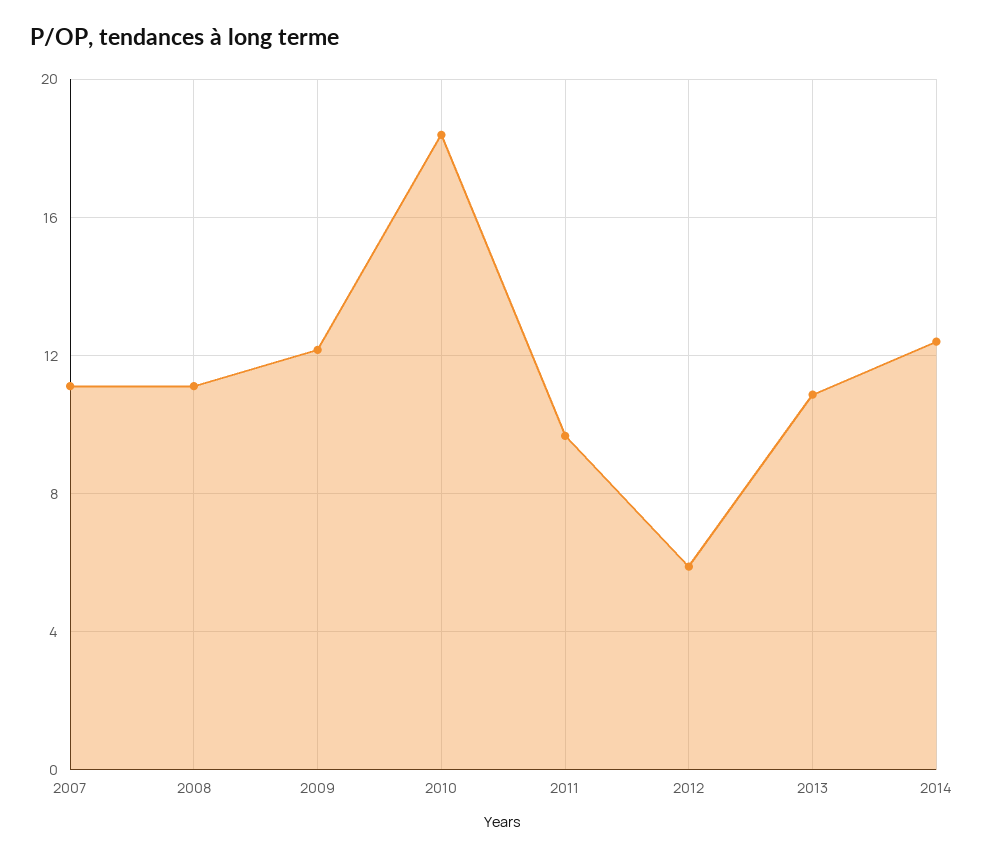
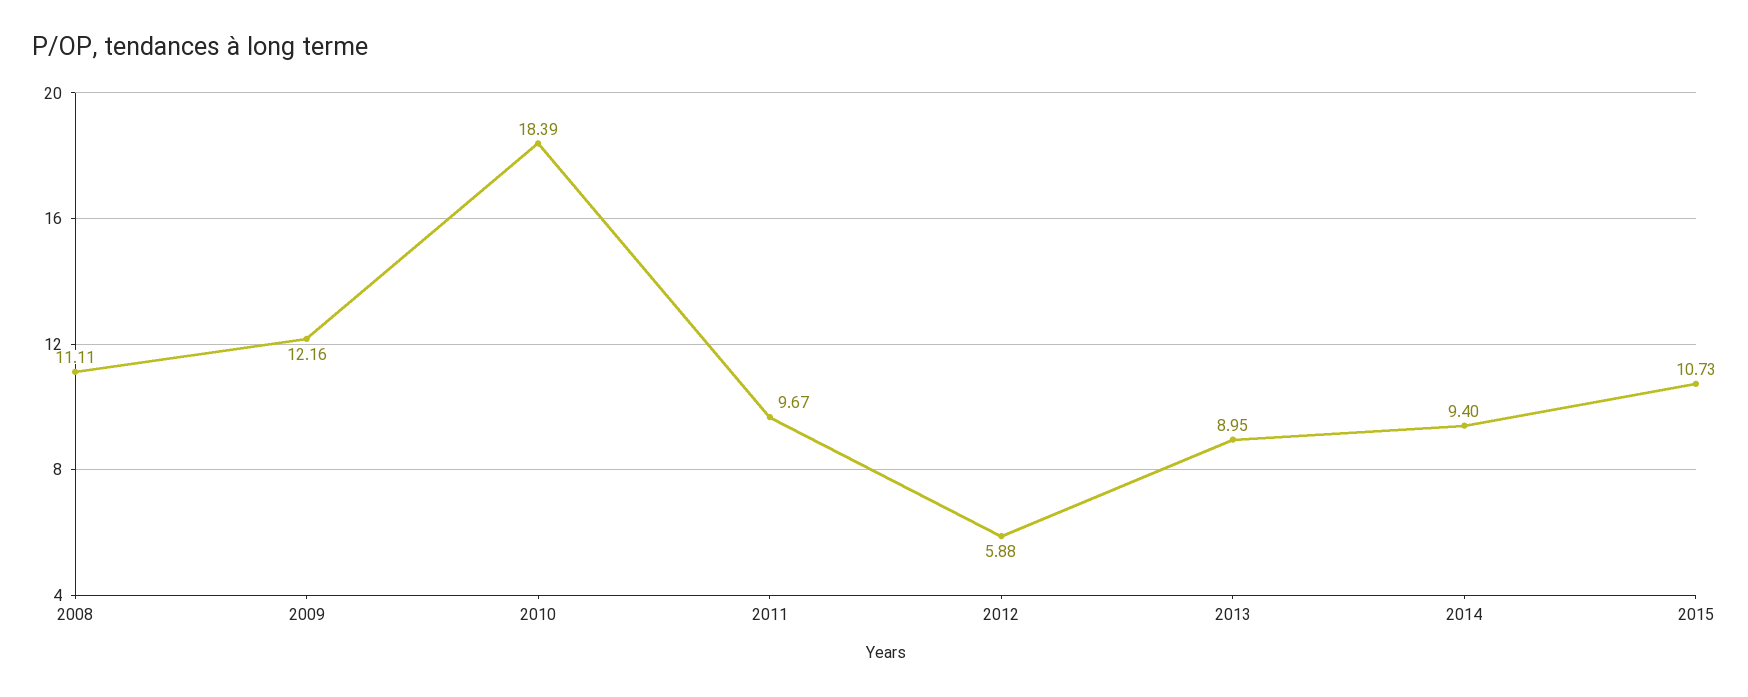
2007: 11 -> none
2013: 11 -> 8.95
2014: 12.5 -> 9.4
2015: none -> 10.73

